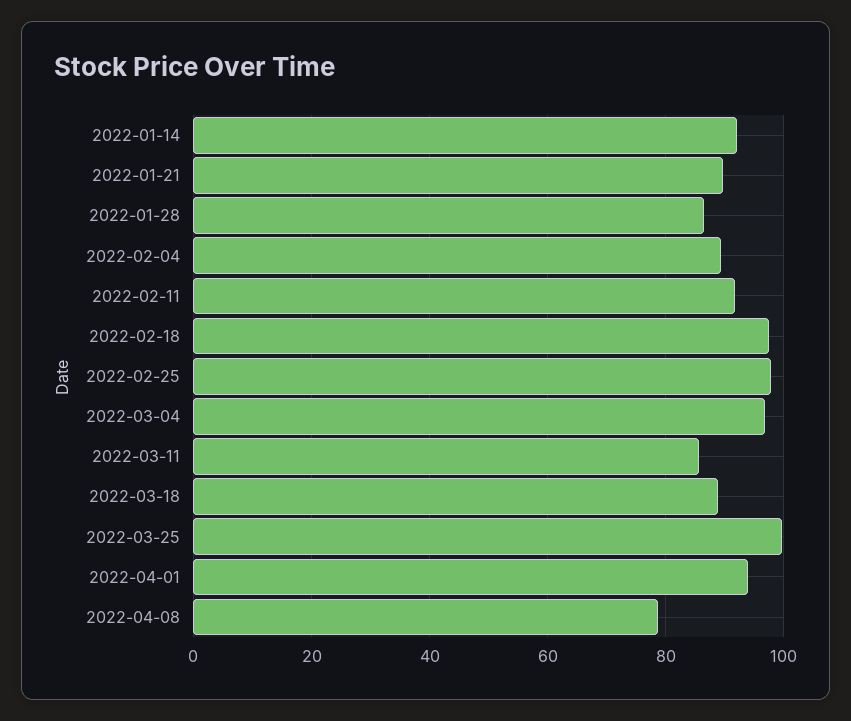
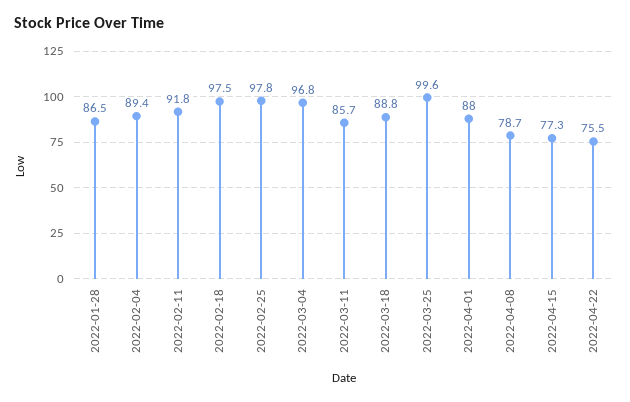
2022-01-14: 92 -> none
2022-01-21: 90 -> none
2022-04-01: 94 -> 88
2022-04-15: none -> 77.3
2022-04-22: none -> 75.5

